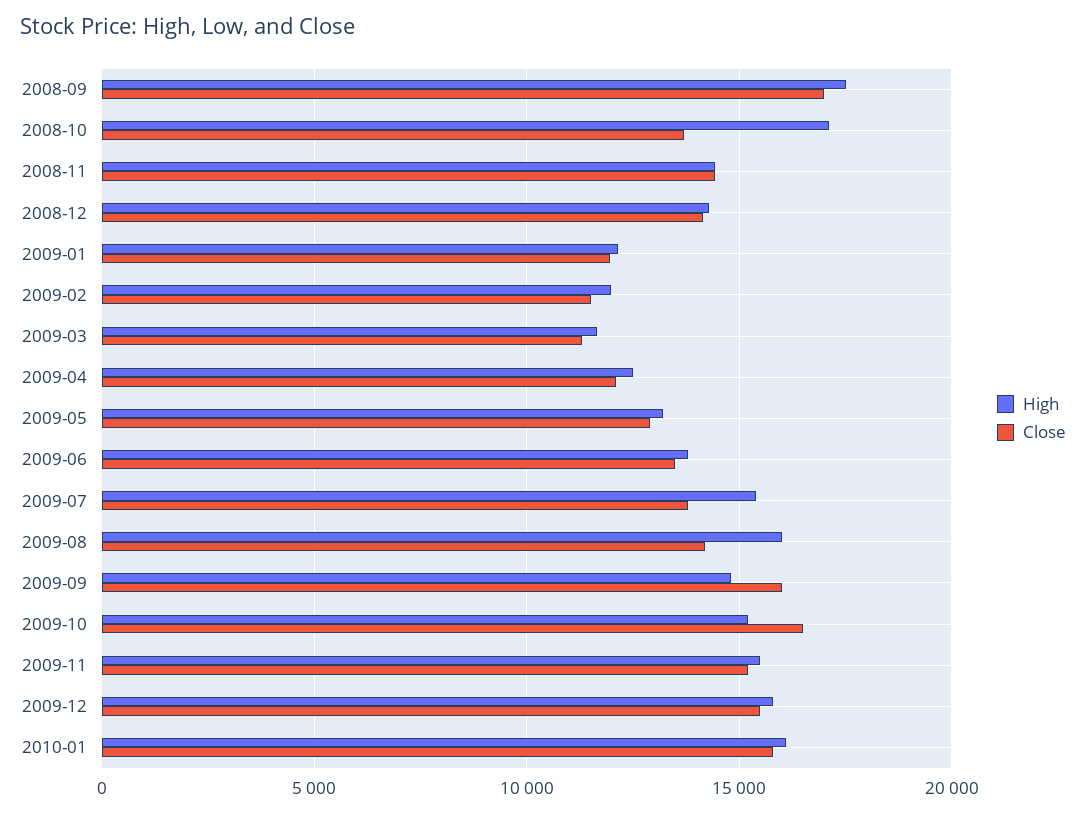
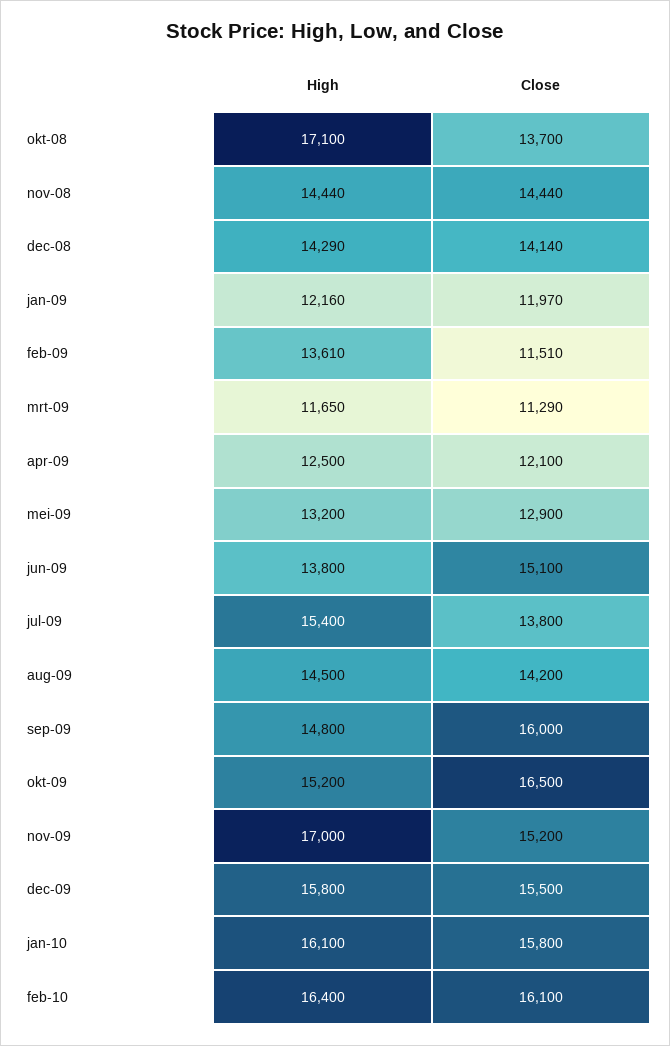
High, 2008-09: 17500 -> none
Close, 2008-09: 17000 -> none
High, 2009-02: 12000 -> 13610
Close, 2009-06: 13500 -> 15100
High, 2009-08: 16000 -> 14500
High, 2009-11: 15500 -> 17000
High, feb-10: none -> 16400
Close, feb-10: none -> 16100

